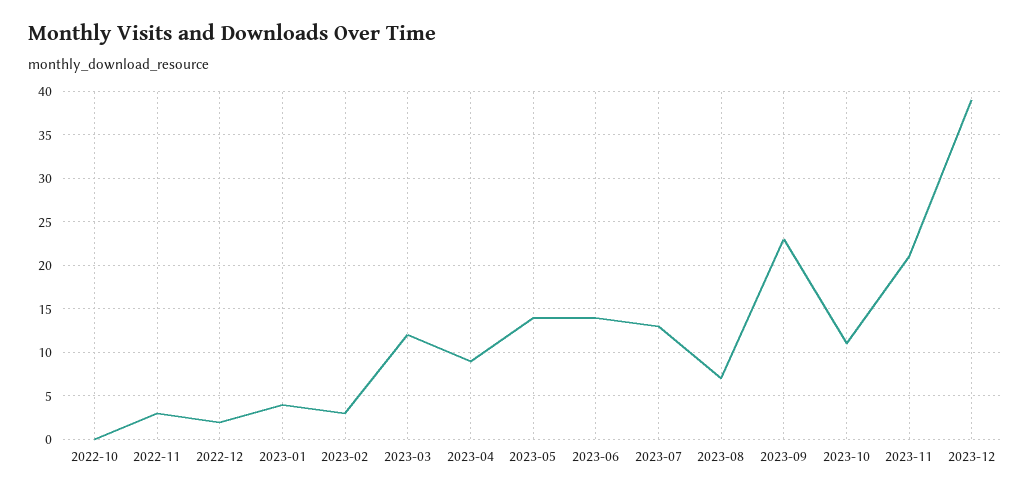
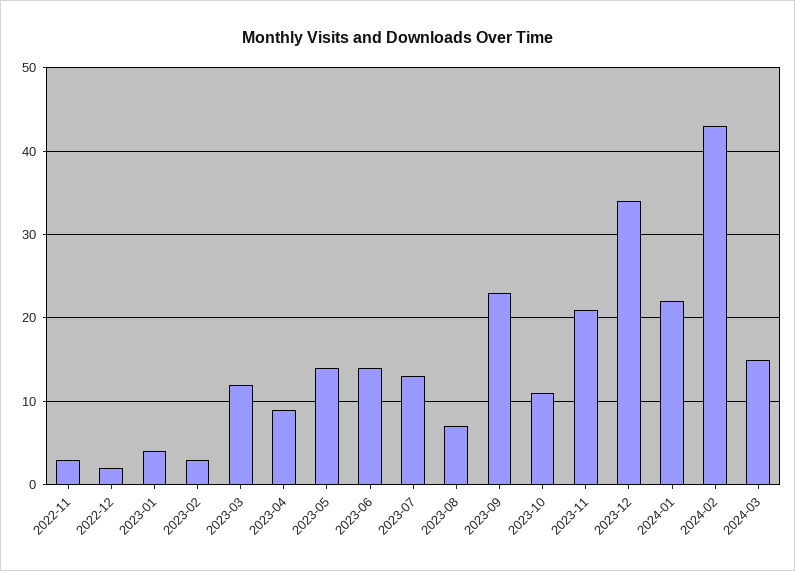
2022-10: 0 -> none
2023-12: 39 -> 34
2024-01: none -> 22
2024-02: none -> 43
2024-03: none -> 15

